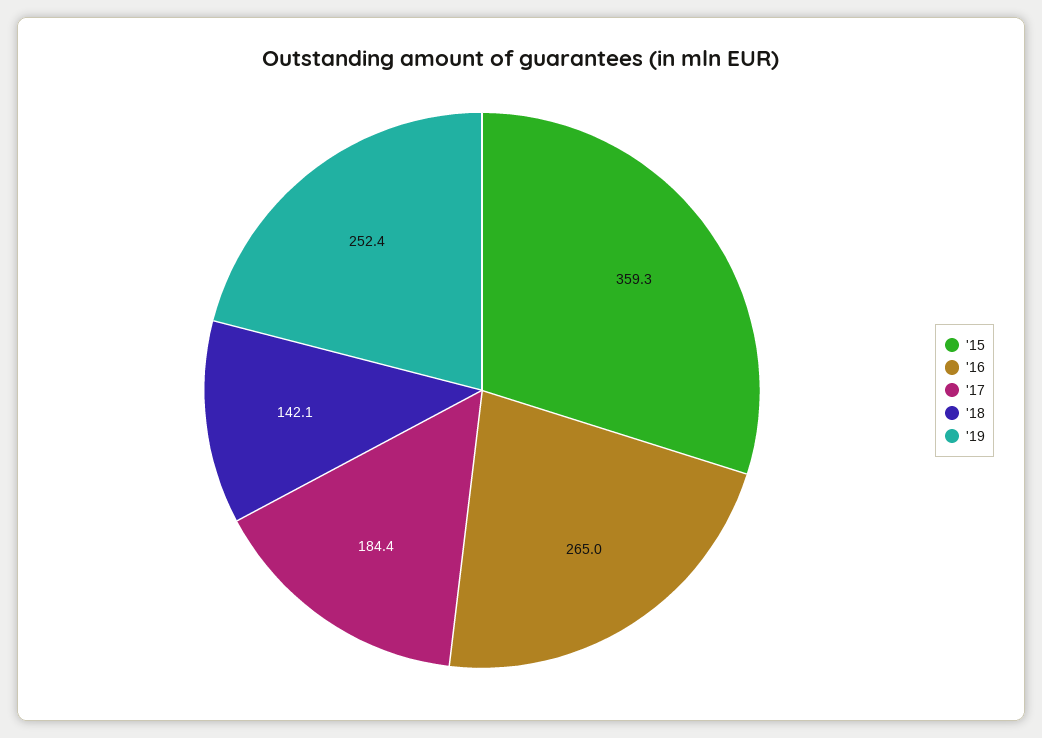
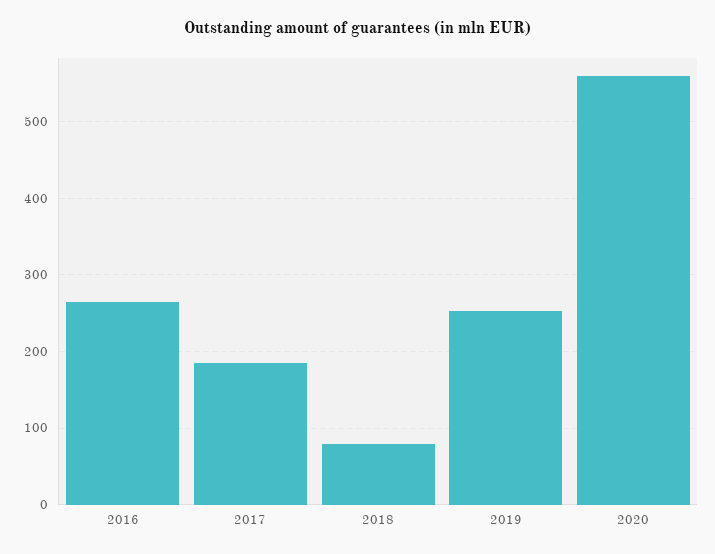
'15: 359.3 -> none
'18: 142.1 -> 80
2020: none -> 560

